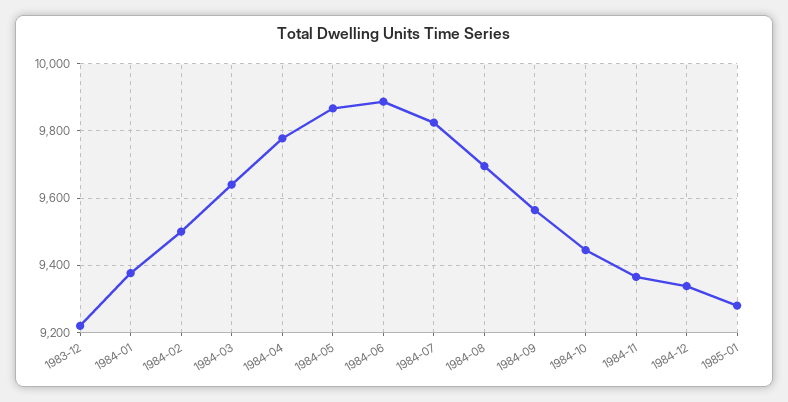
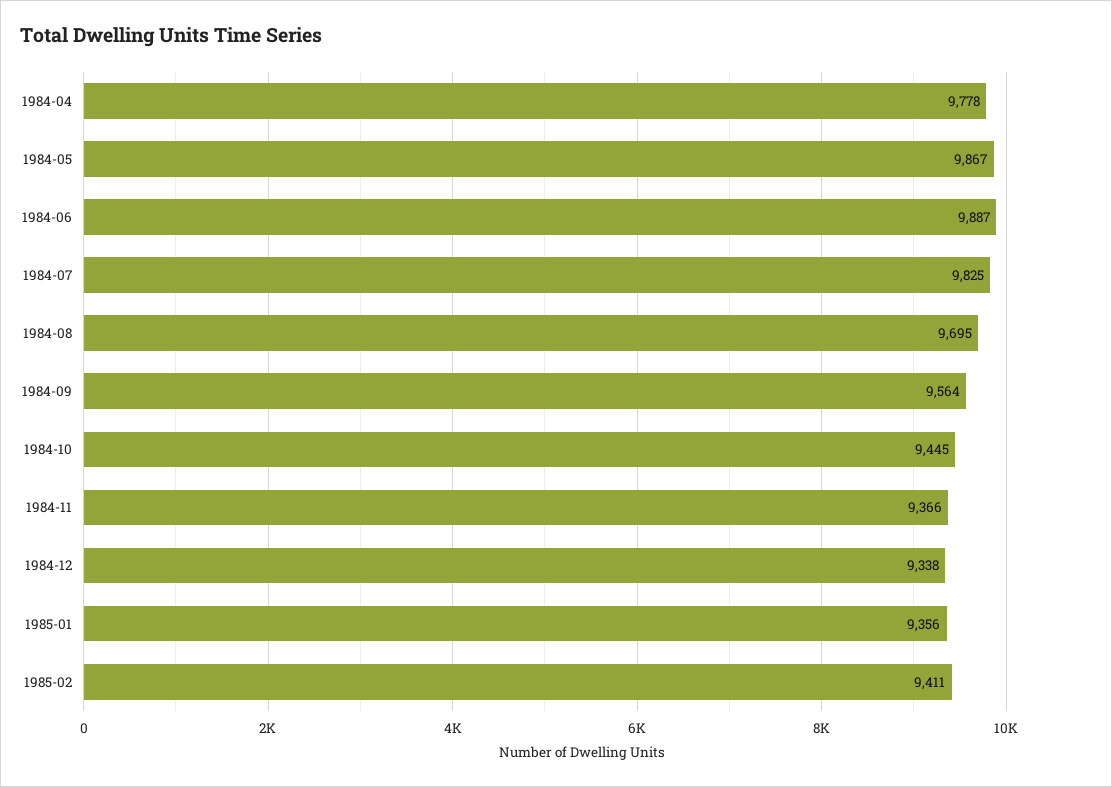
1983-12: 9220 -> none
1984-01: 9380 -> none
1984-02: 9500 -> none
1984-03: 9640 -> none
1985-01: 9280 -> 9356
1985-02: none -> 9411

